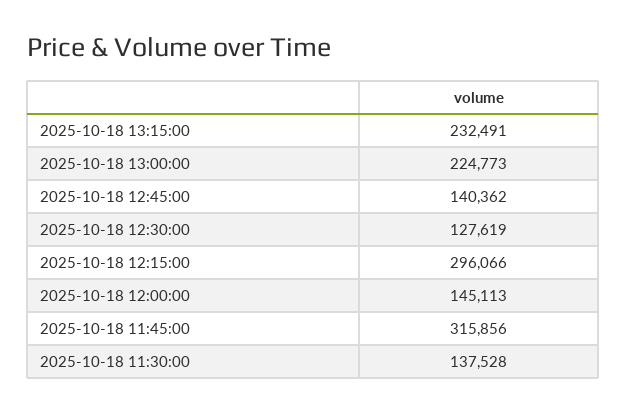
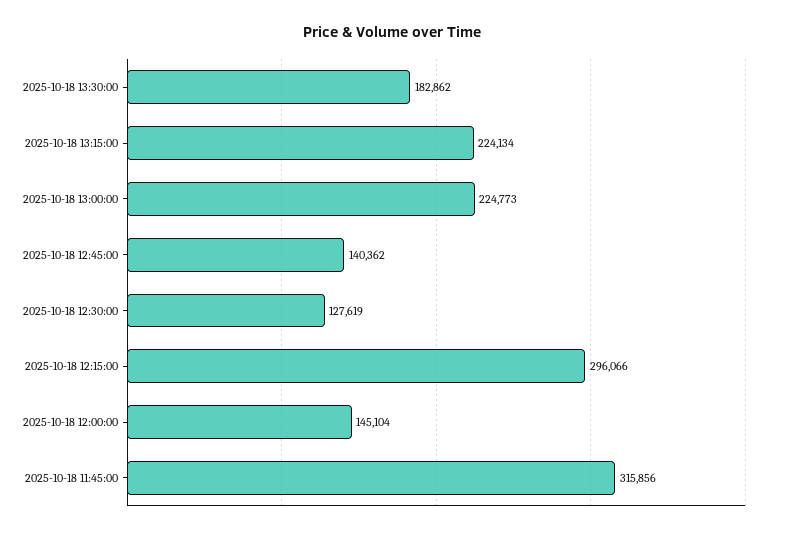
2025-10-18 13:15:00: 232491 -> 224134
2025-10-18 12:00:00: 145113 -> 145104
2025-10-18 11:30:00: 137528 -> none
2025-10-18 13:30:00: none -> 182862

